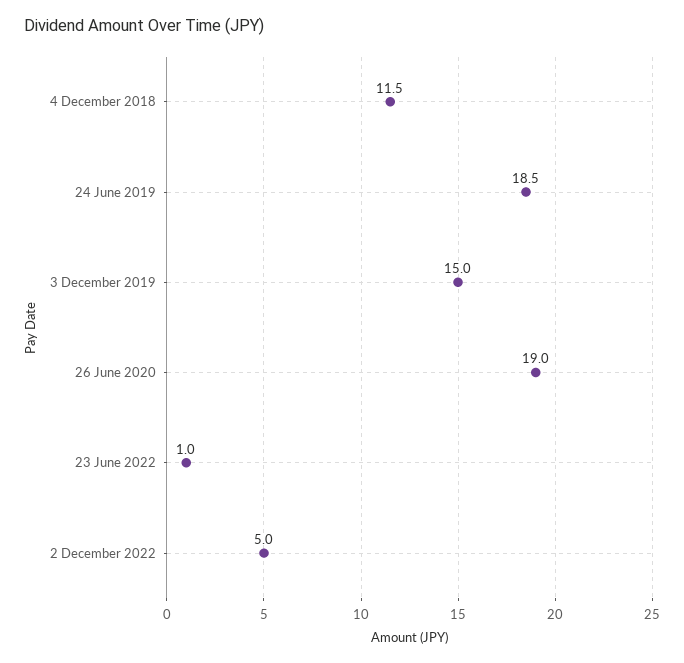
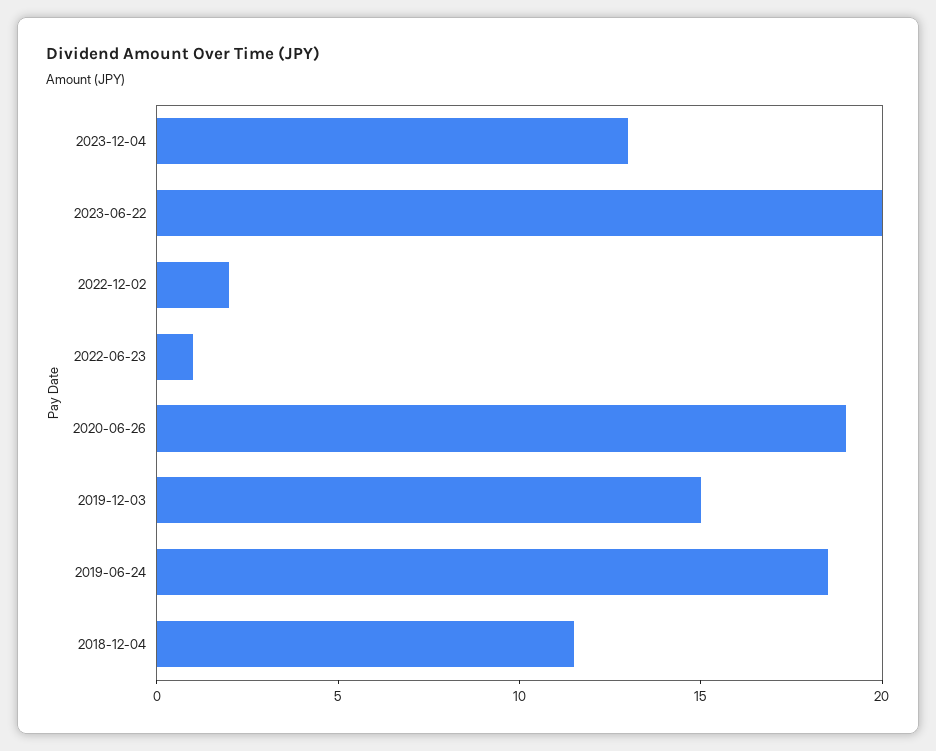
2 December 2022: 5 -> 2
2023-12-04: none -> 13
2023-06-22: none -> 20

